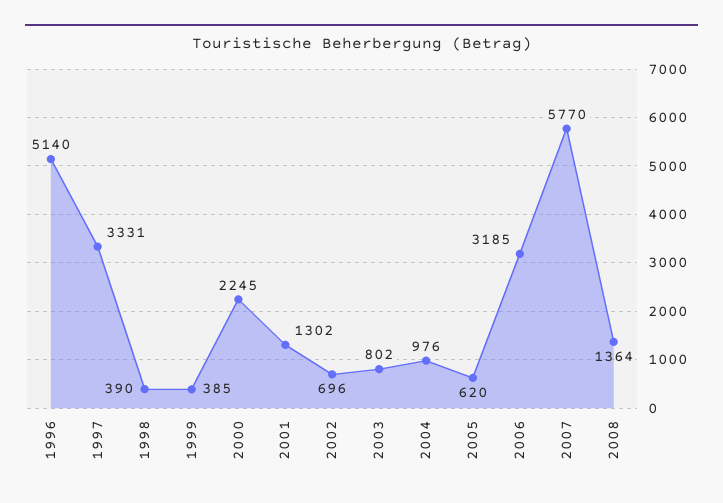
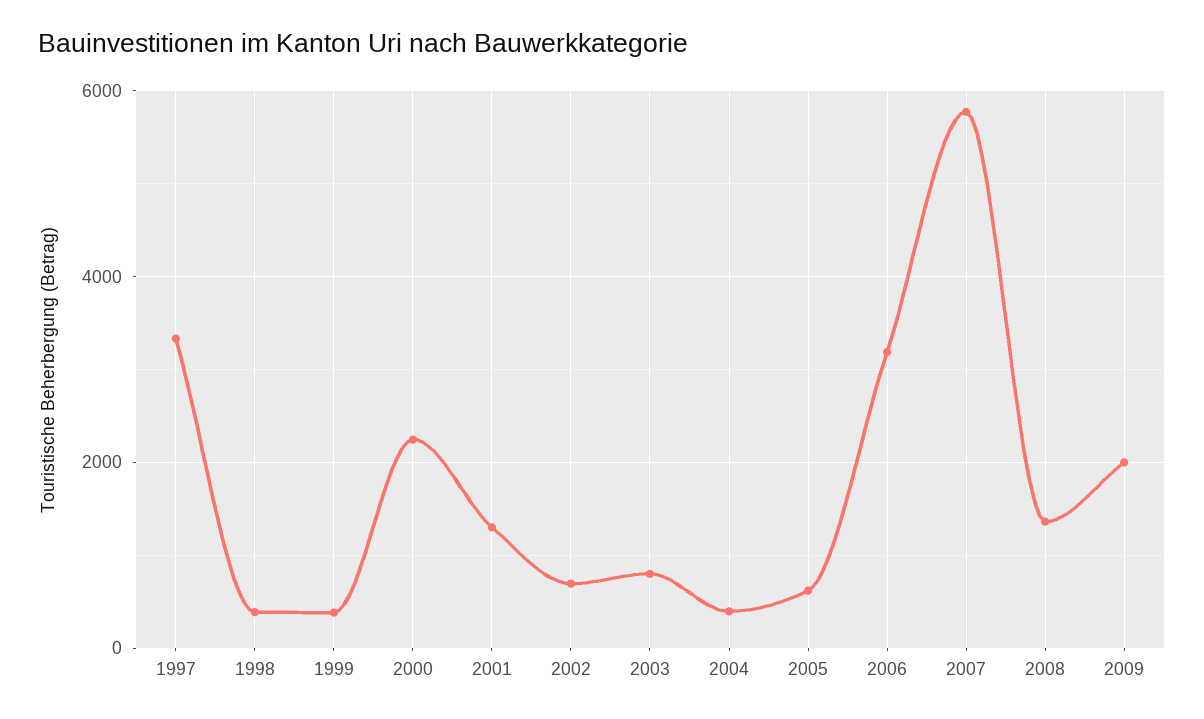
1996: 5140 -> none
2004: 976 -> 400
2009: none -> 2000

